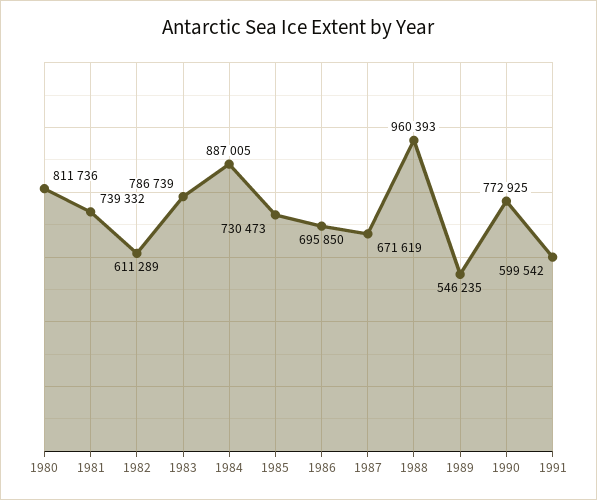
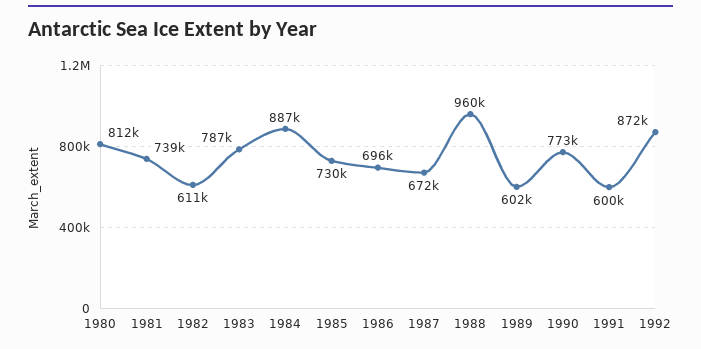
1989: 546235 -> 602000
1992: none -> 872000

